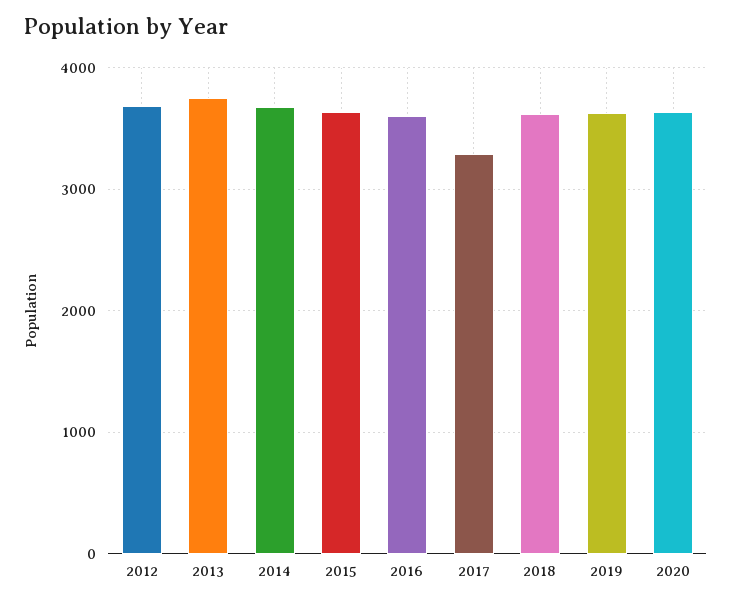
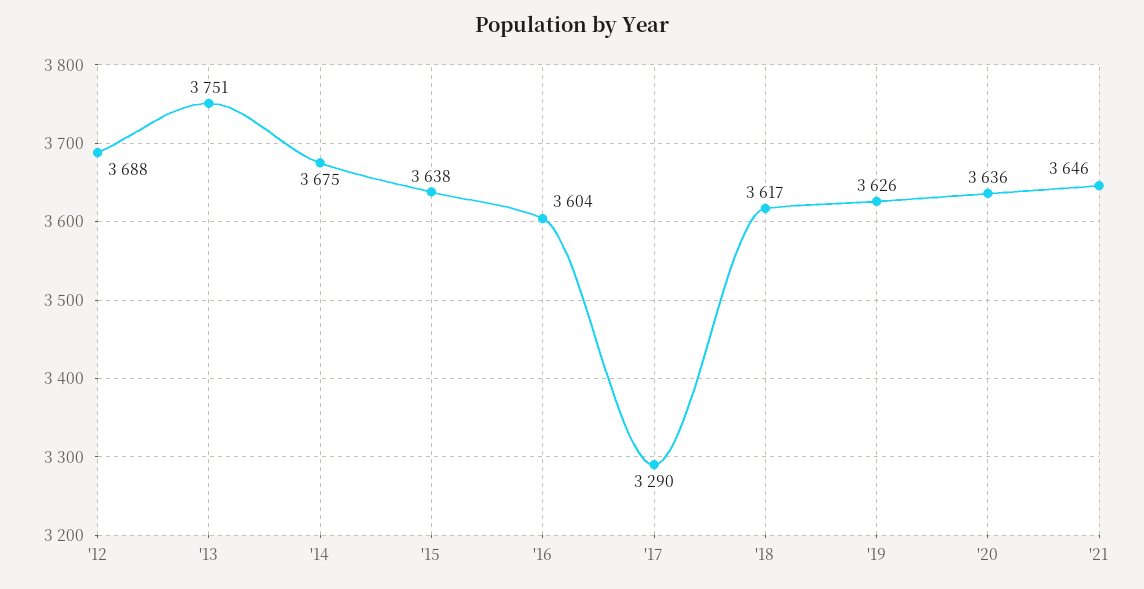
'21: none -> 3646

